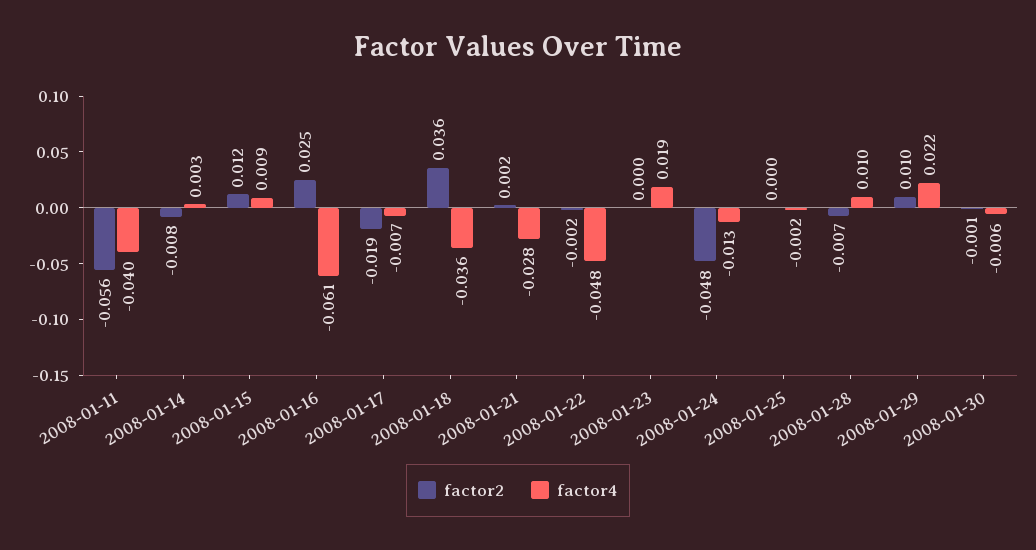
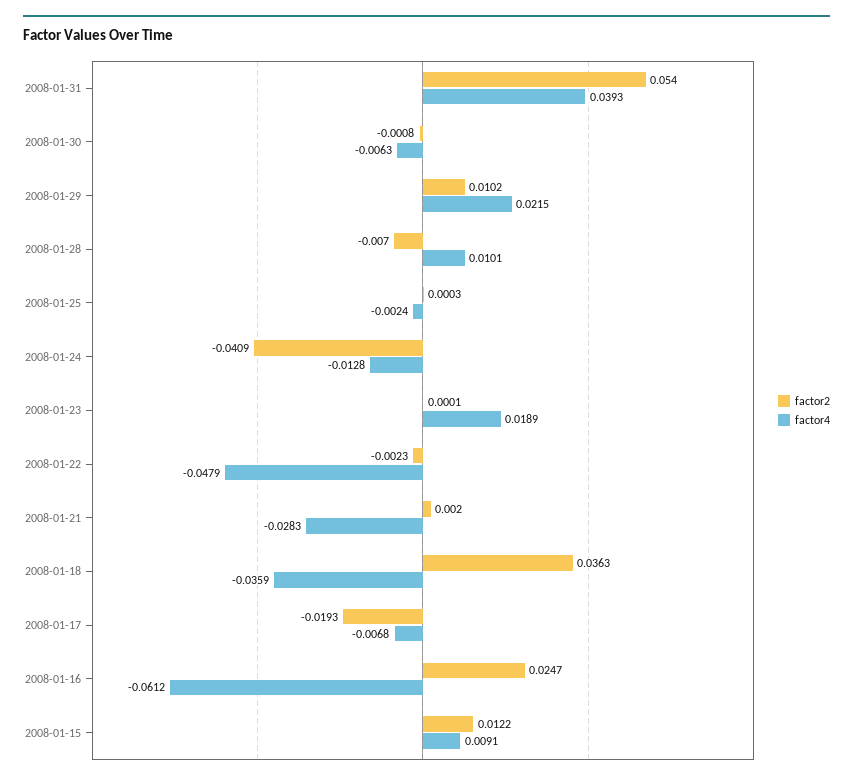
factor2, 2008-01-11: -0.056 -> none
factor4, 2008-01-11: -0.04 -> none
factor2, 2008-01-14: -0.008 -> none
factor4, 2008-01-14: 0.003 -> none
factor2, 2008-01-24: -0.048 -> -0.0409
factor2, 2008-01-31: none -> 0.054
factor4, 2008-01-31: none -> 0.0393

